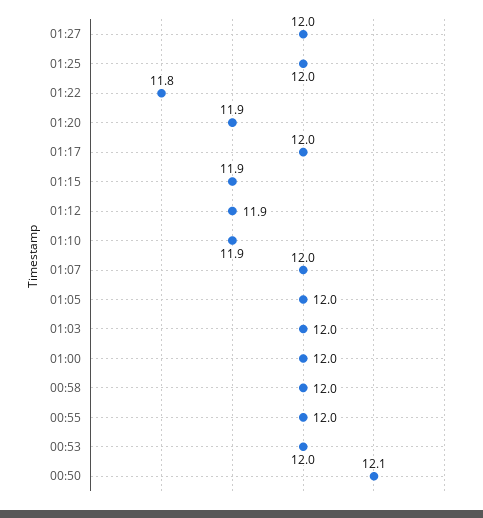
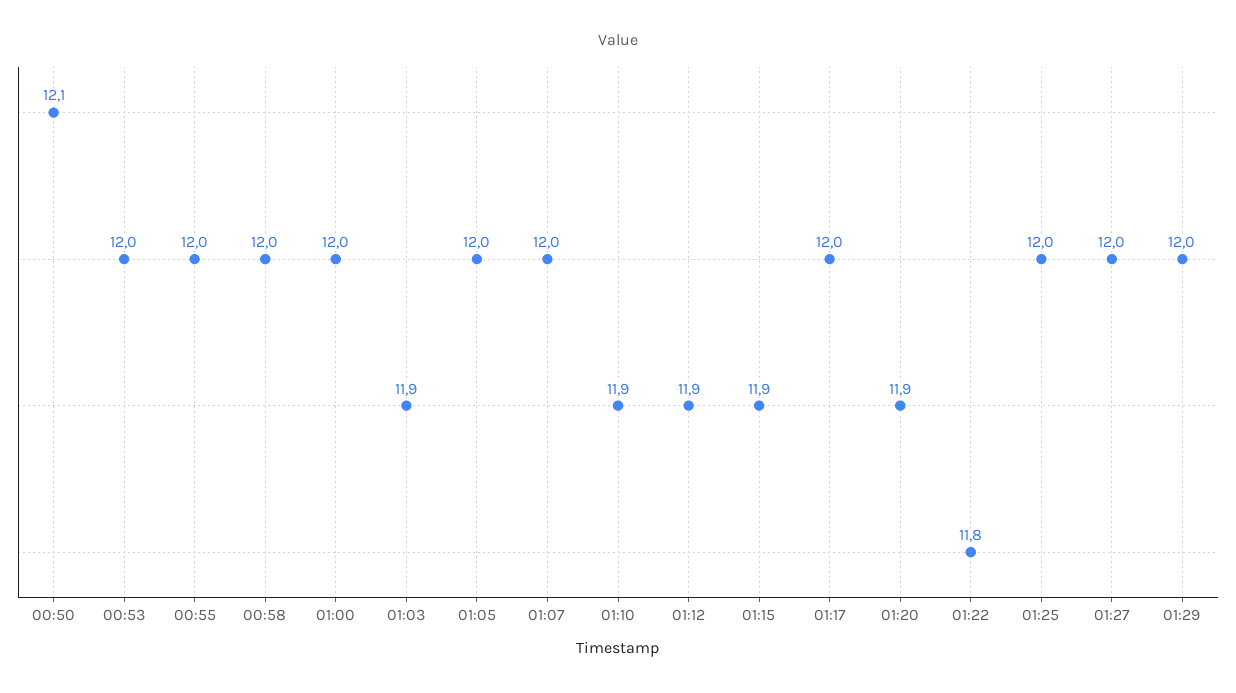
01:03: 12 -> 11.9
01:29: none -> 12

